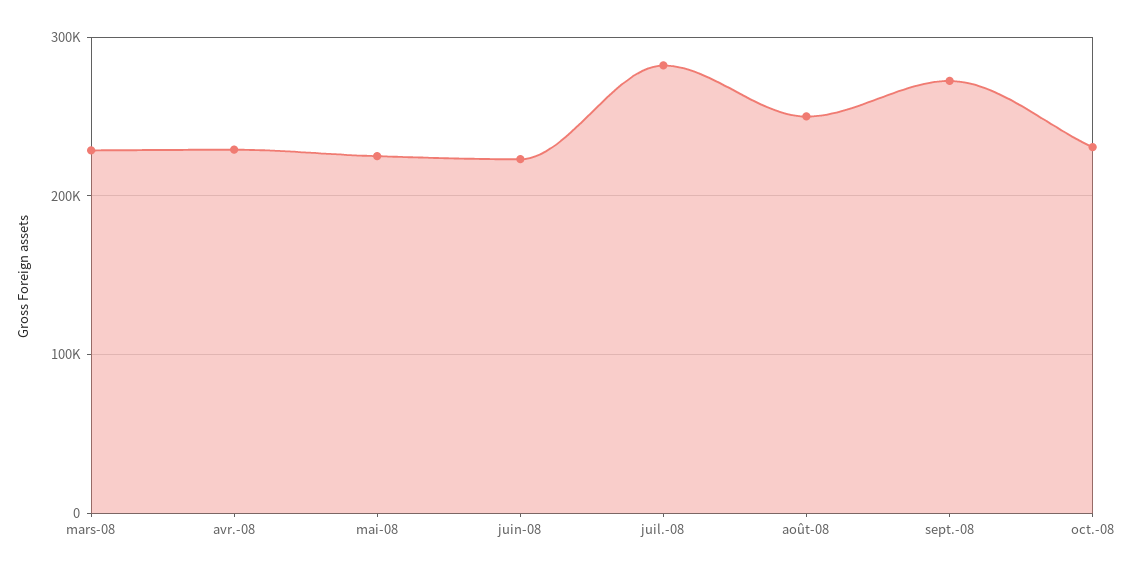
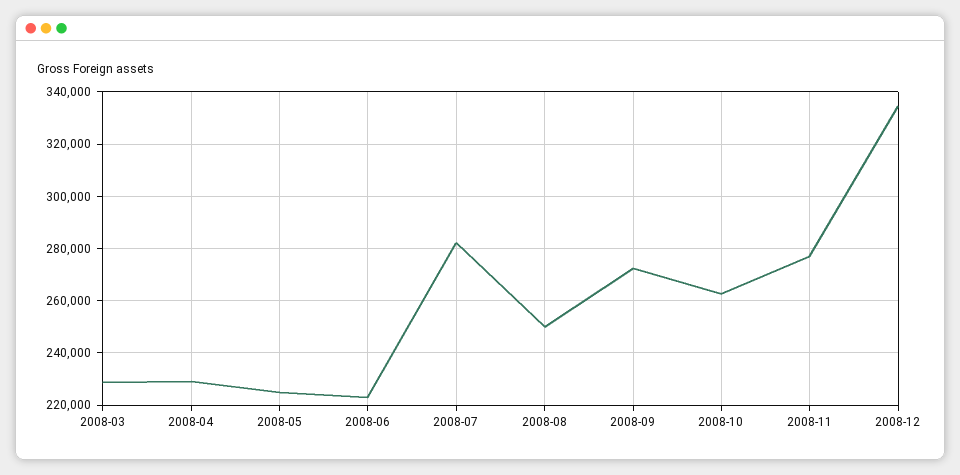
oct.-08: 230000 -> 262500
2008-11: none -> 277500
2008-12: none -> 335000

